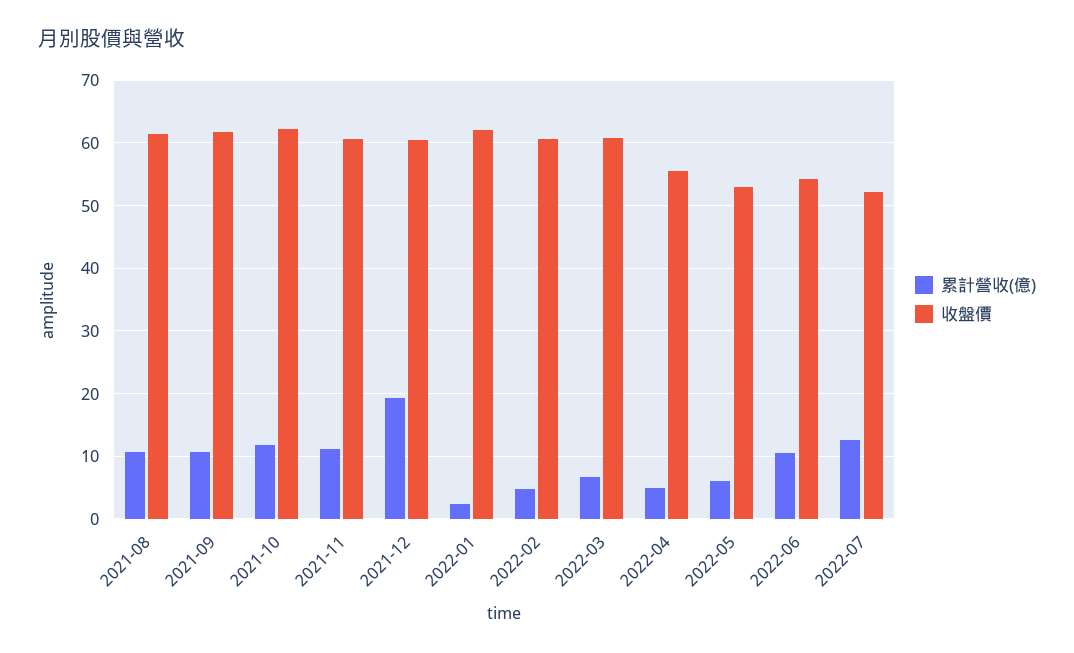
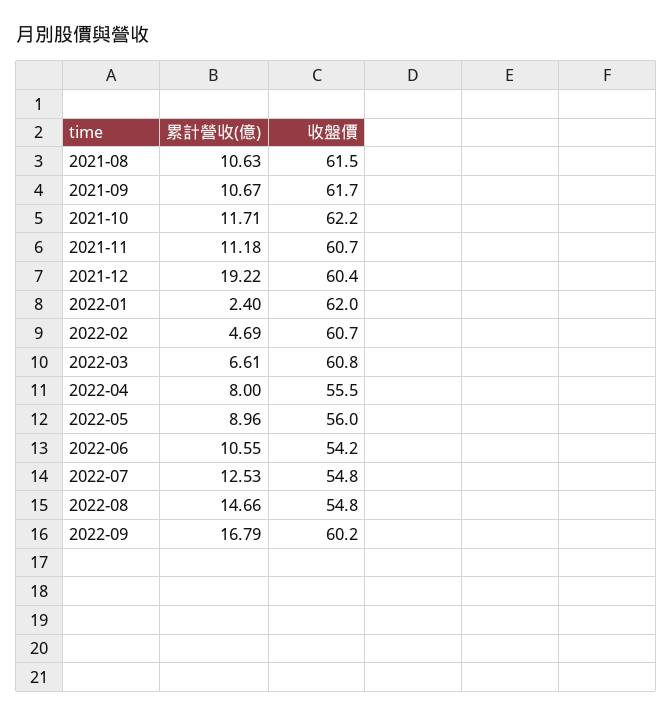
累計營收(億), 2022-04: 5 -> 8
累計營收(億), 2022-05: 6 -> 8.96
收盤價, 2022-05: 53 -> 56
收盤價, 2022-07: 52 -> 54.8
累計營收(億), 2022-08: none -> 14.66
收盤價, 2022-08: none -> 54.8
累計營收(億), 2022-09: none -> 16.79
收盤價, 2022-09: none -> 60.2

